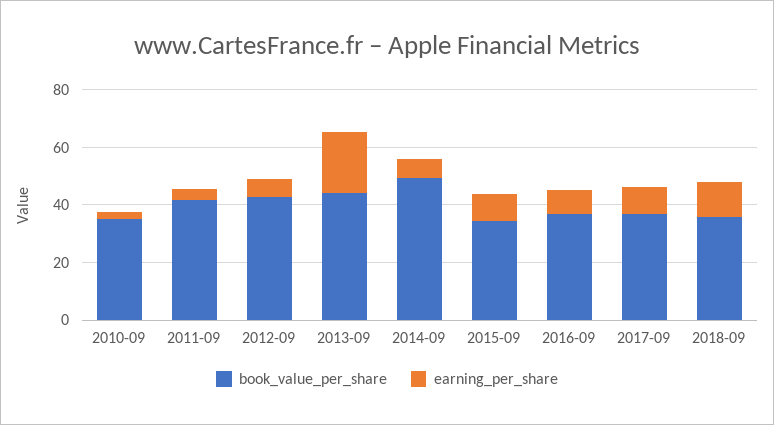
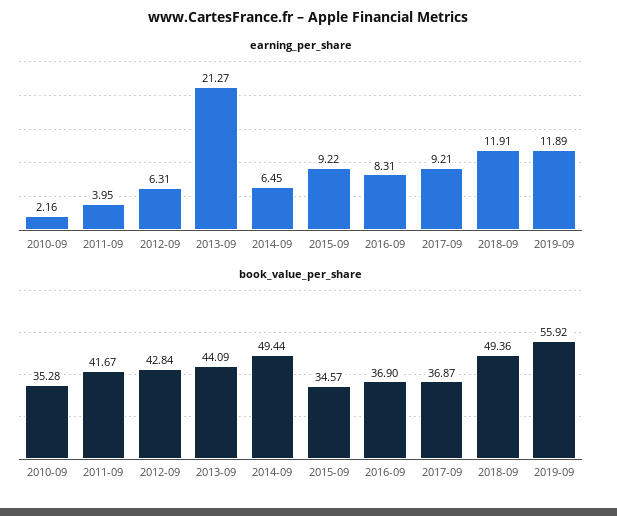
book_value_per_share, 2018-09: 35 -> 49.36
earning_per_share, 2019-09: none -> 11.89
book_value_per_share, 2019-09: none -> 55.92

